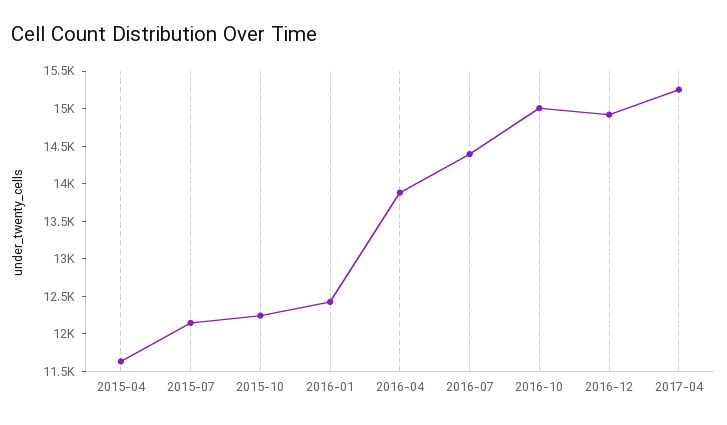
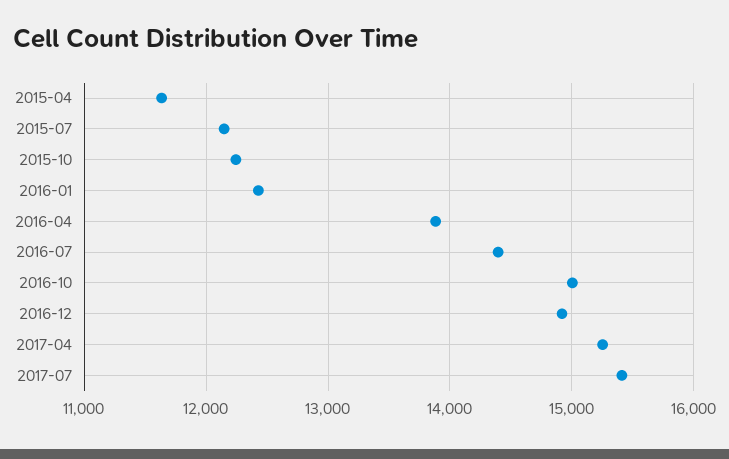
2017-07: none -> 15400

